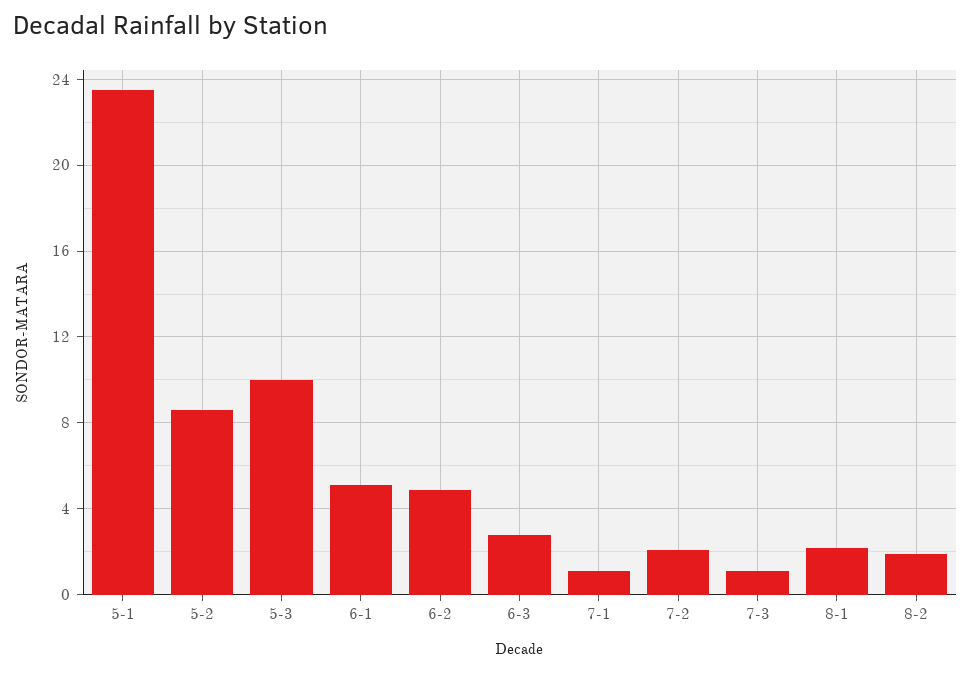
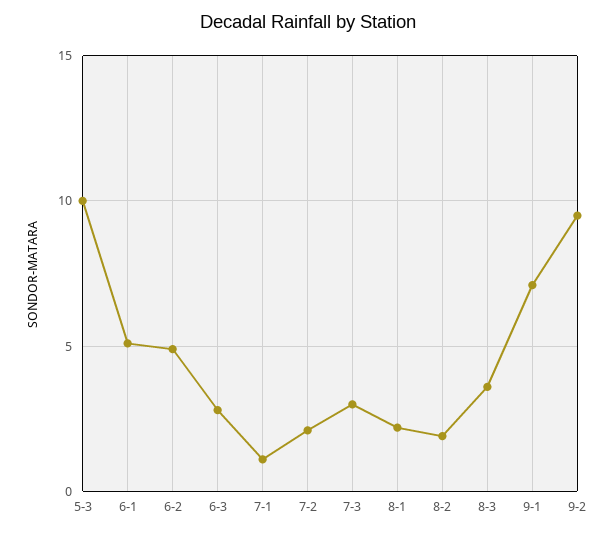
5-1: 23.5 -> none
5-2: 8.5 -> none
7-3: 1 -> 3
8-3: none -> 3.5
9-1: none -> 7
9-2: none -> 9.5

